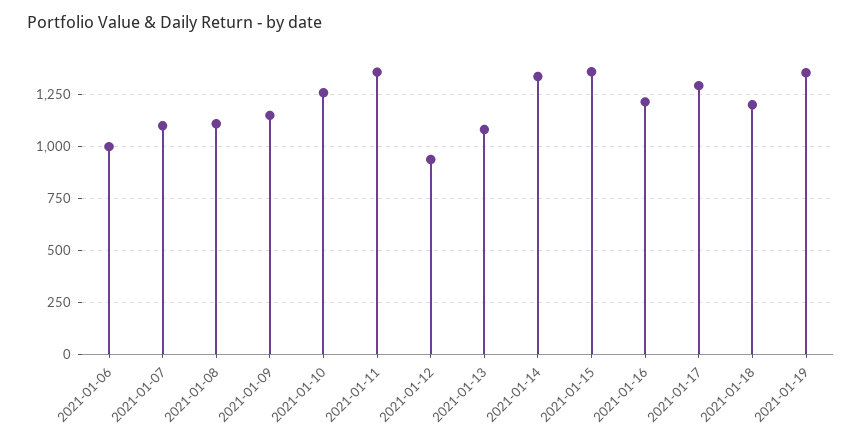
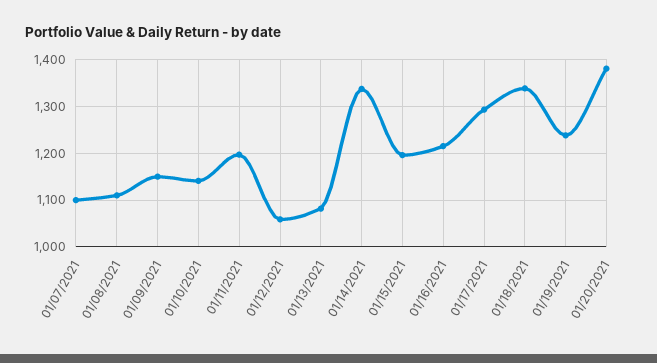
2021-01-06: 1000 -> none
2021-01-10: 1250 -> 1140
2021-01-11: 1350 -> 1200
2021-01-12: 950 -> 1060
2021-01-15: 1350 -> 1200
2021-01-18: 1200 -> 1340
2021-01-19: 1350 -> 1240
01/20/2021: none -> 1380

